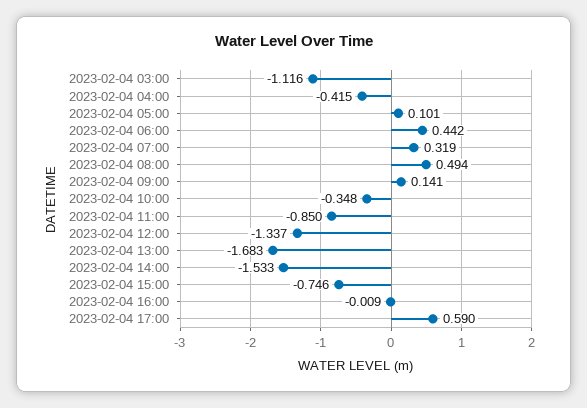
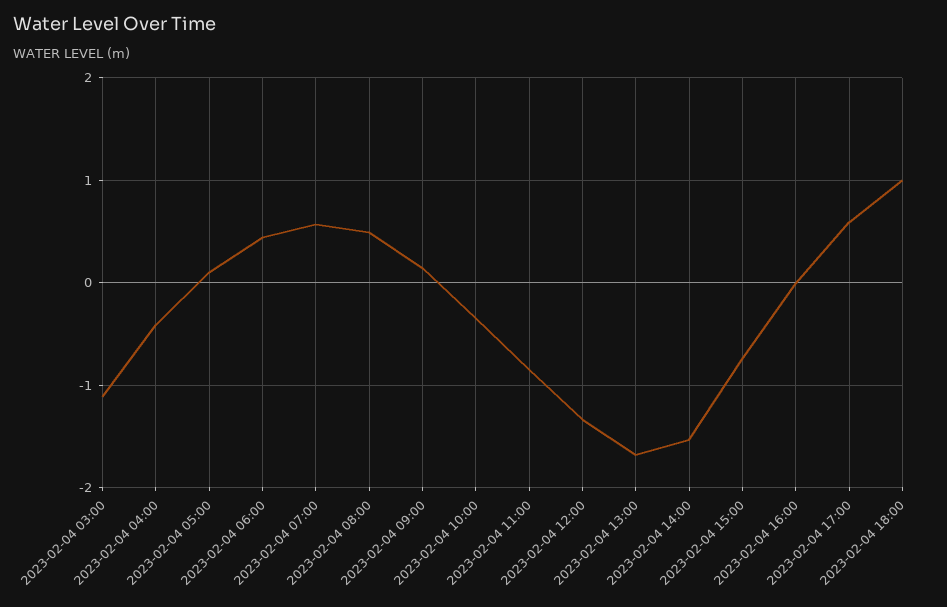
2023-02-04 07:00: 0.319 -> 0.6
2023-02-04 18:00: none -> 1

